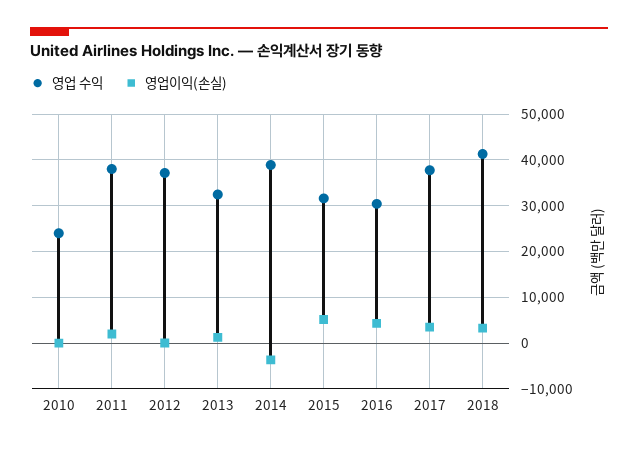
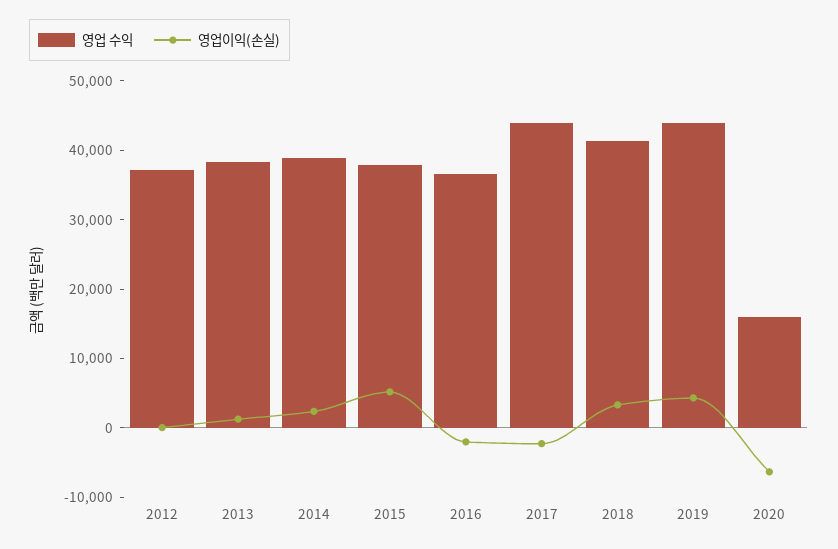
영업 수익, 2010: 24000 -> none
영업이익(손실), 2010: 0 -> none
영업 수익, 2011: 38000 -> none
영업이익(손실), 2011: 2000 -> none
영업 수익, 2013: 32000 -> 38000
영업이익(손실), 2014: -4000 -> 2000
영업 수익, 2015: 32000 -> 38000
영업 수익, 2016: 30000 -> 36000
영업이익(손실), 2016: 4000 -> -2000
영업 수익, 2017: 38000 -> 44000
영업이익(손실), 2017: 4000 -> -2000
영업 수익, 2019: none -> 44000
영업이익(손실), 2019: none -> 4000
영업 수익, 2020: none -> 16000
영업이익(손실), 2020: none -> -6000

